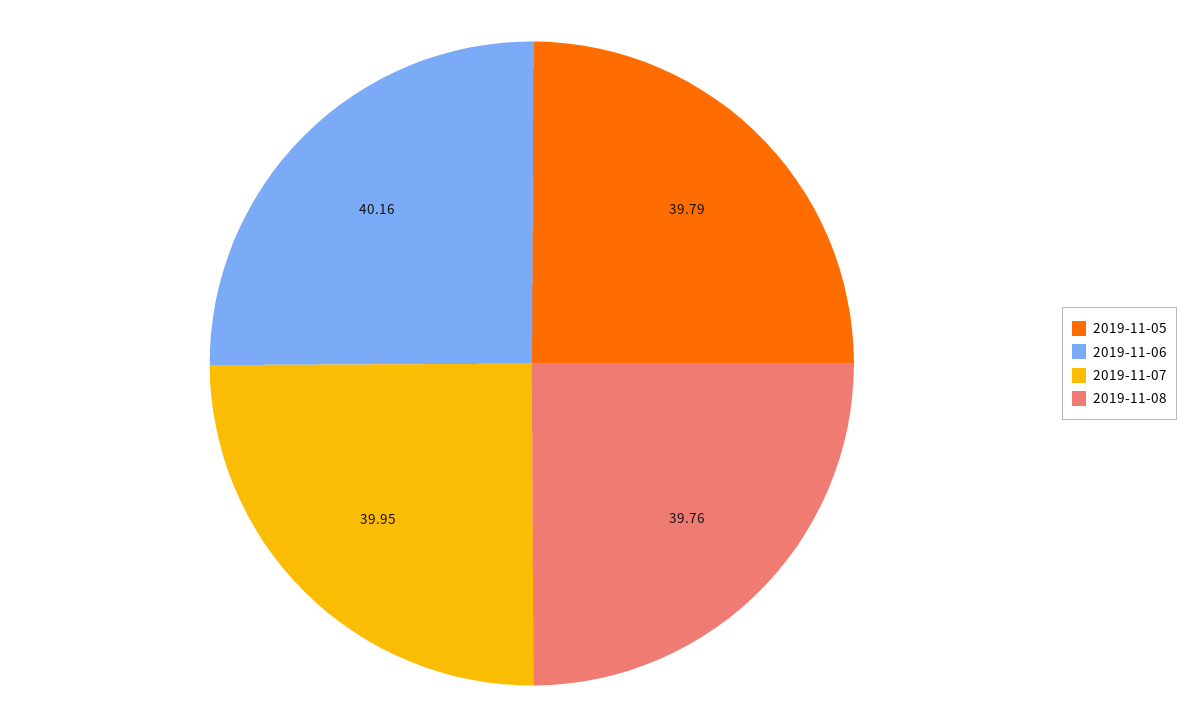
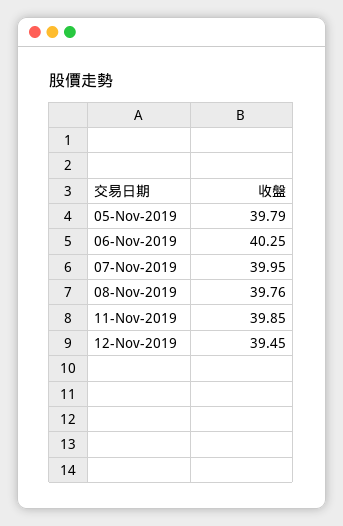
2019-11-06: 40.16 -> 40.25
11-Nov-2019: none -> 39.85
12-Nov-2019: none -> 39.45

